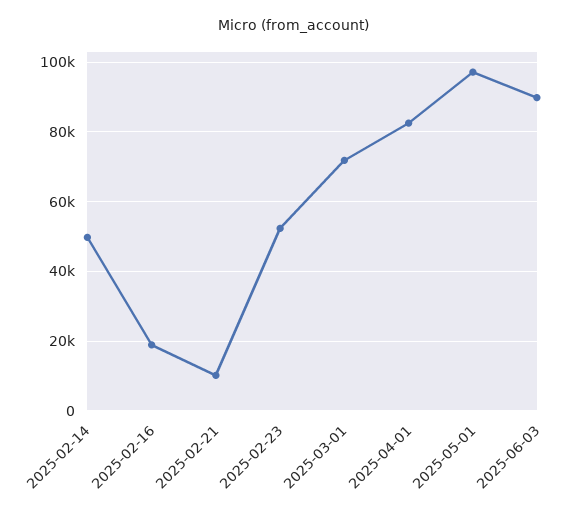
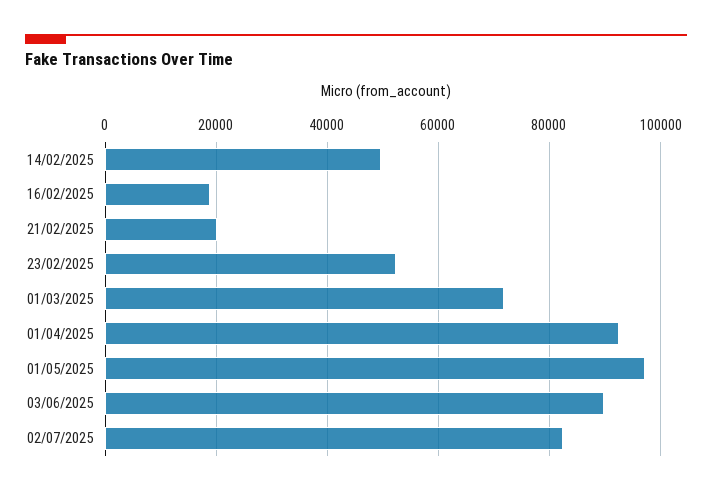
2025-02-21: 10000 -> 20000
2025-04-01: 82000 -> 92000
02/07/2025: none -> 82000

